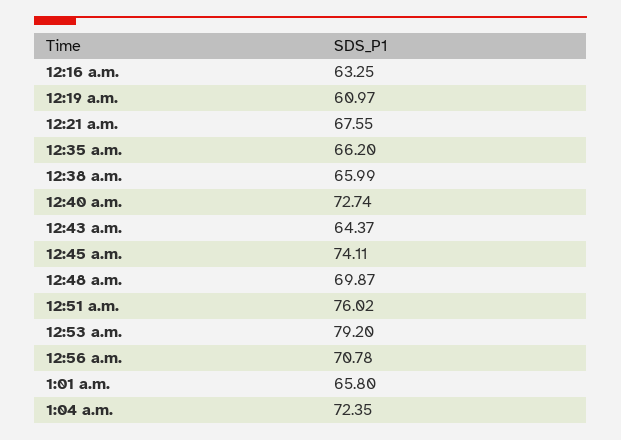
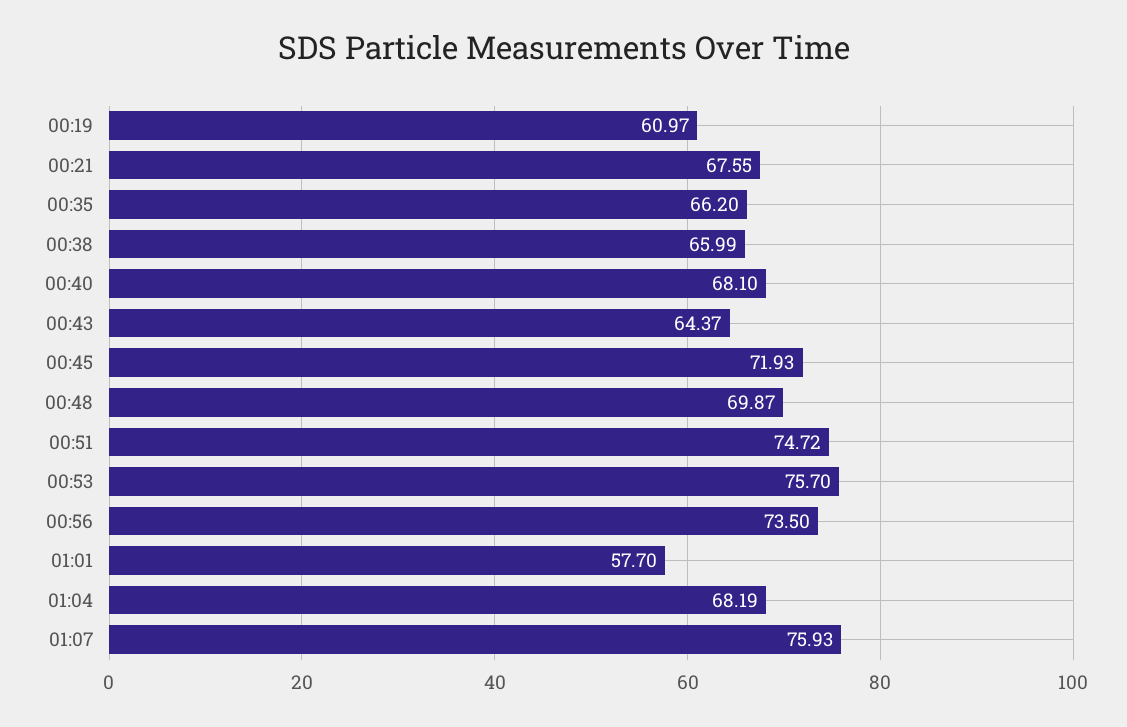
12:16 a.m.: 63.25 -> none
12:40 a.m.: 72.74 -> 68.1
12:45 a.m.: 74.11 -> 71.93
12:51 a.m.: 76.02 -> 74.72
12:53 a.m.: 79.2 -> 75.7
12:56 a.m.: 70.78 -> 73.5
1:01 a.m.: 65.8 -> 57.7
1:04 a.m.: 72.35 -> 68.19
01:07: none -> 75.93

